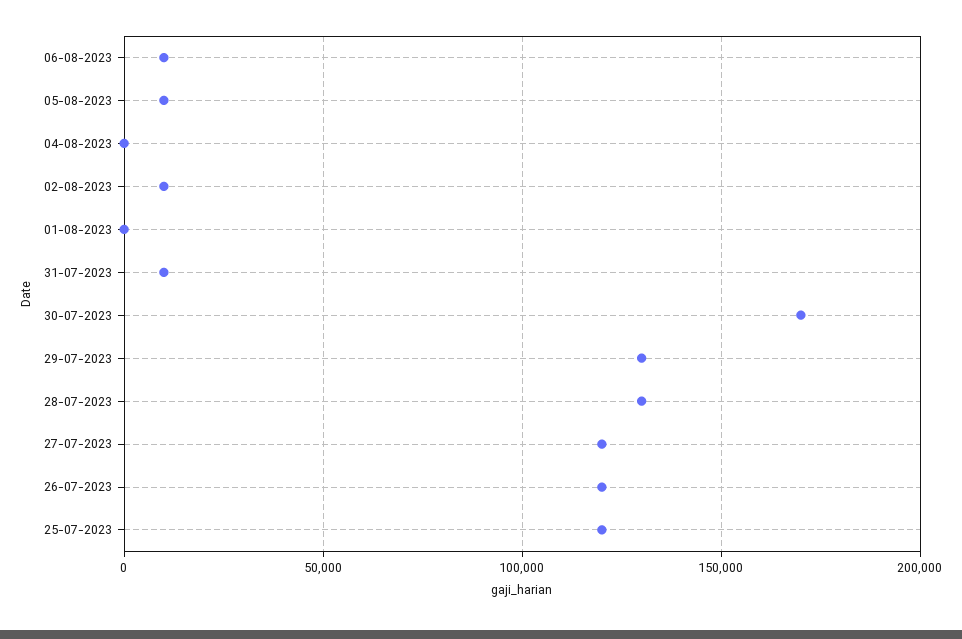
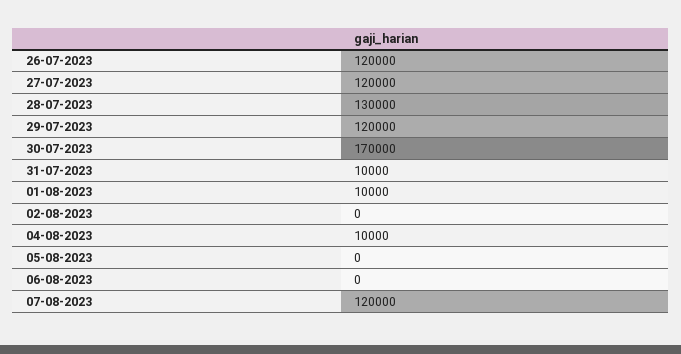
06-08-2023: 10000 -> 0
05-08-2023: 10000 -> 0
04-08-2023: 0 -> 10000
02-08-2023: 10000 -> 0
01-08-2023: 0 -> 10000
29-07-2023: 130000 -> 120000
25-07-2023: 120000 -> none
07-08-2023: none -> 120000

